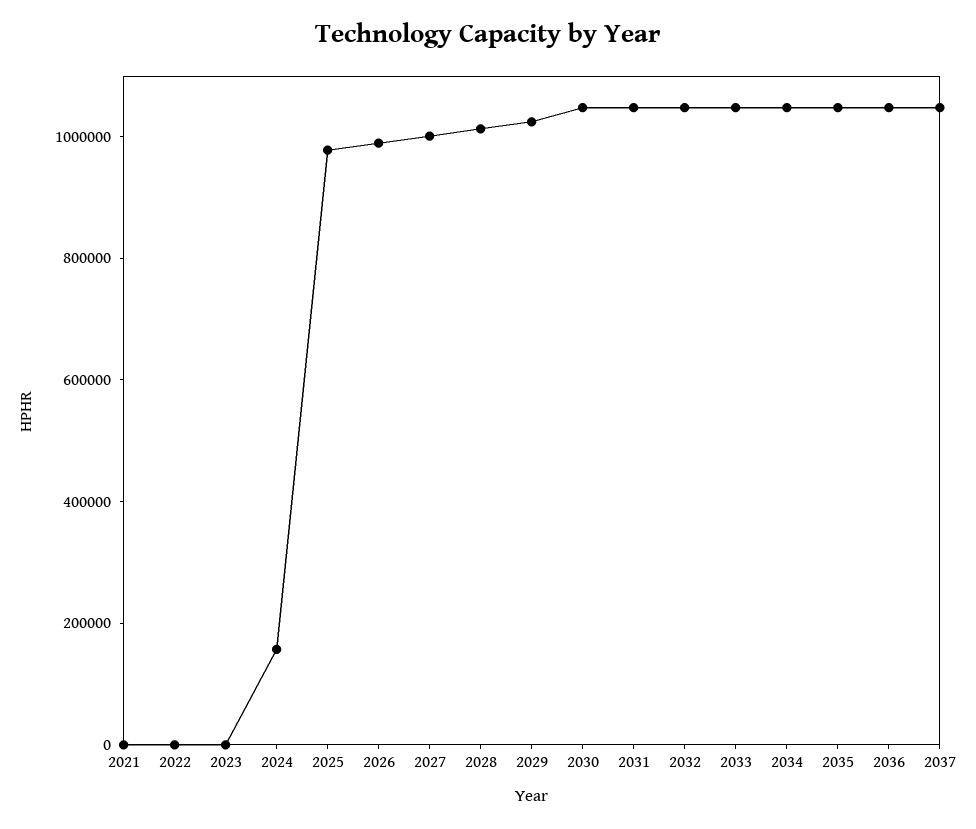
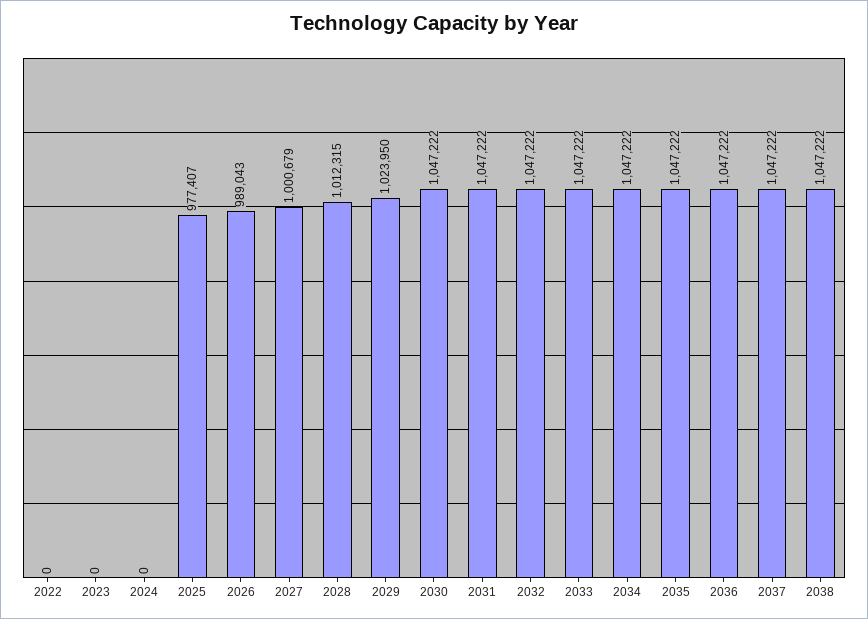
2021: 0 -> none
2024: 150000 -> 0
2038: none -> 1047222

